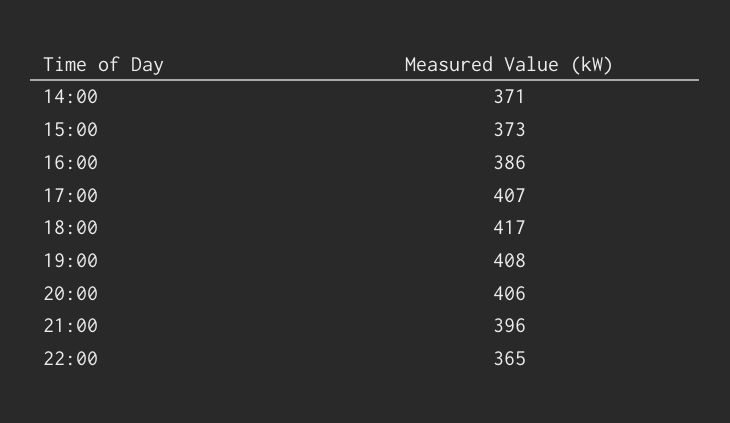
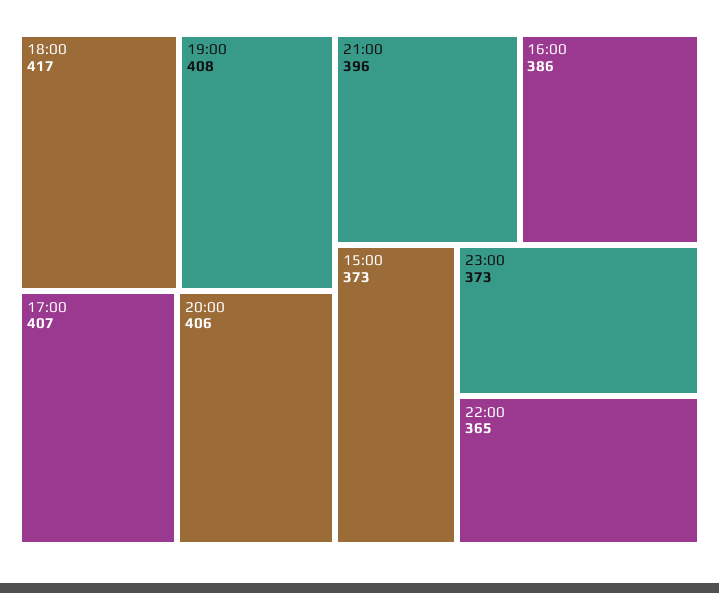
14:00: 371 -> none
23:00: none -> 373

